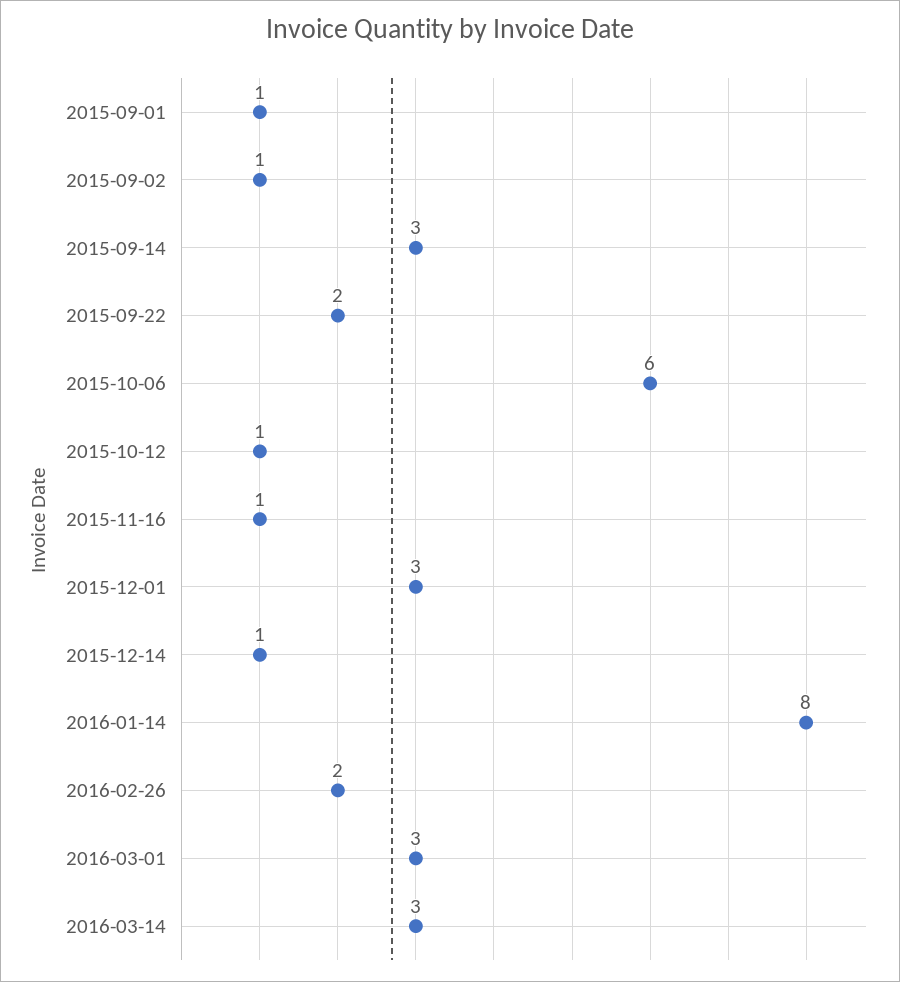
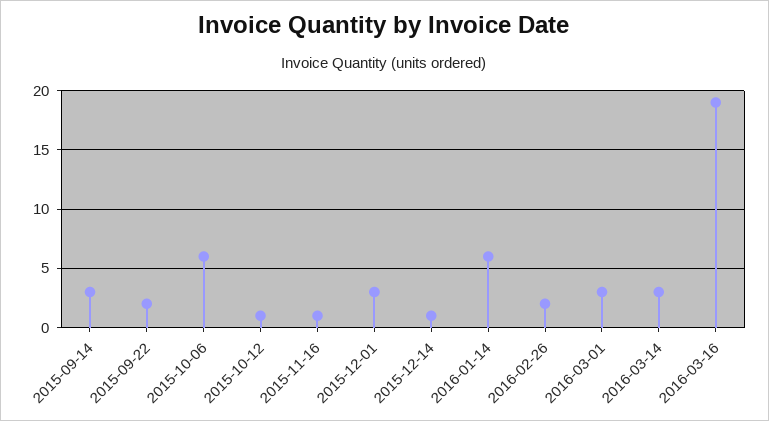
2015-09-01: 1 -> none
2015-09-02: 1 -> none
2016-01-14: 8 -> 6
2016-03-16: none -> 19

